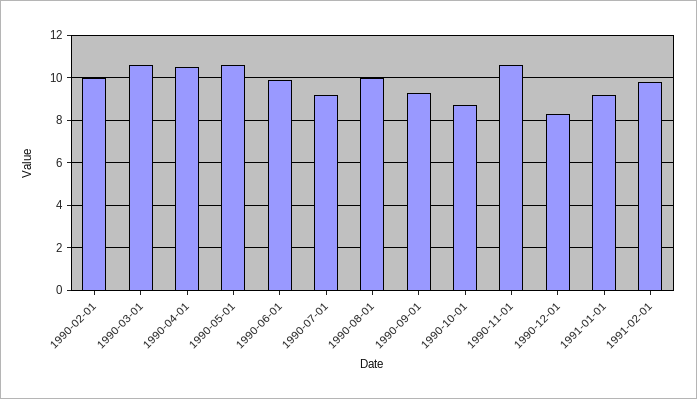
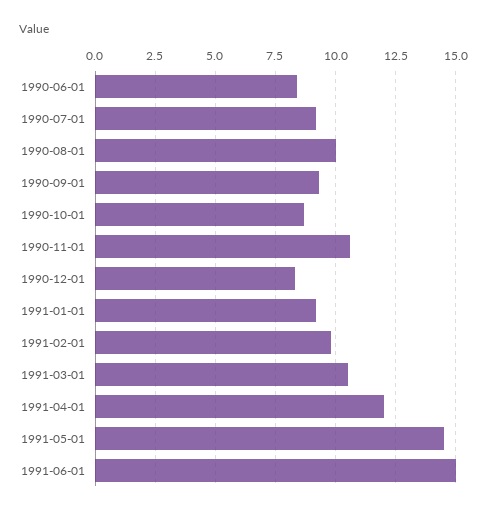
1990-02-01: 10 -> none
1990-03-01: 10.5 -> none
1990-04-01: 10.5 -> none
1990-05-01: 10.5 -> none
1990-06-01: 10 -> 8.5
1991-03-01: none -> 10.5
1991-04-01: none -> 12
1991-05-01: none -> 14.5
1991-06-01: none -> 15

